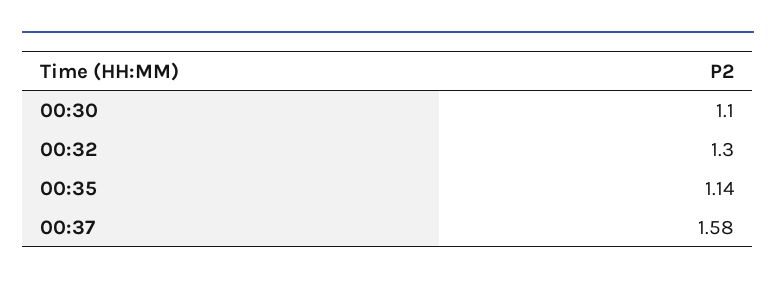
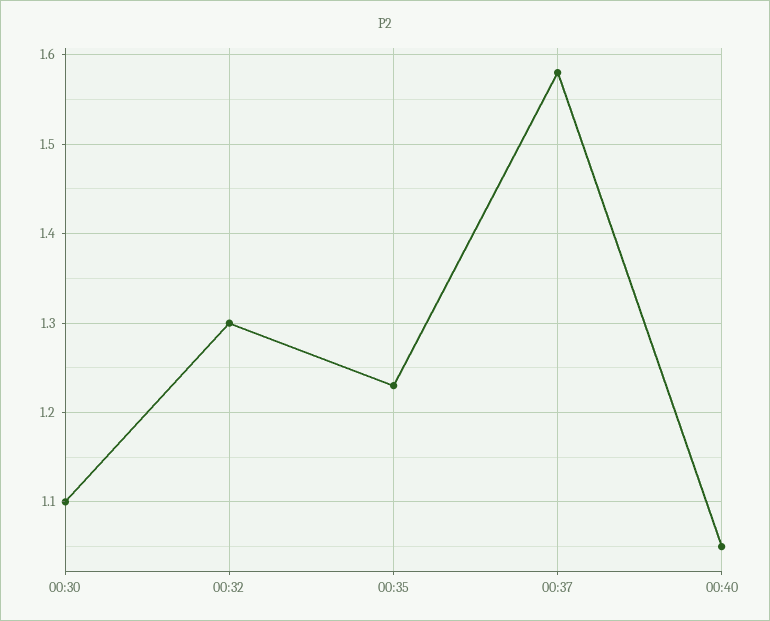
00:35: 1.14 -> 1.23
00:40: none -> 1.05

